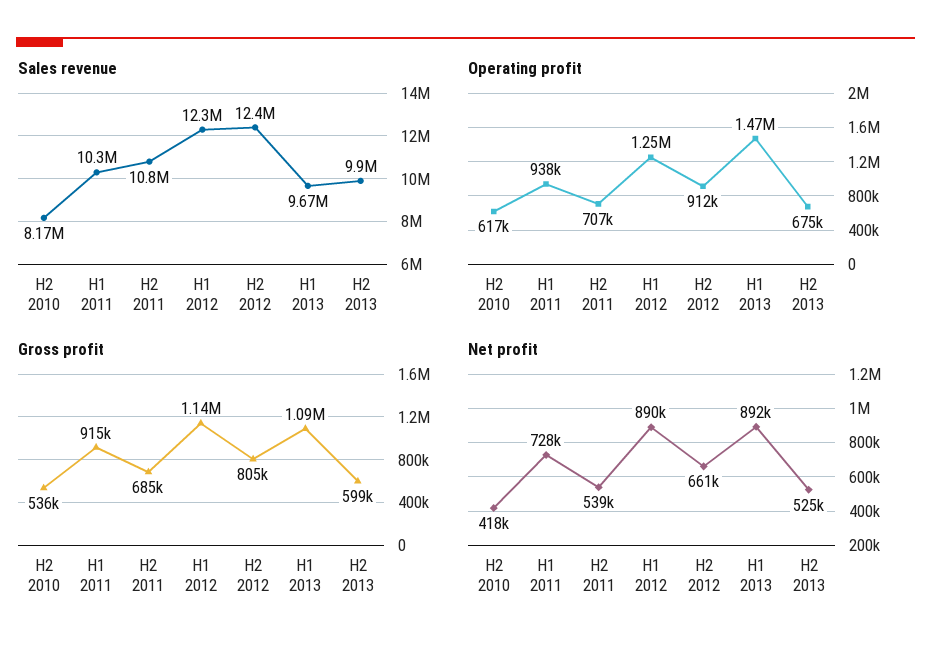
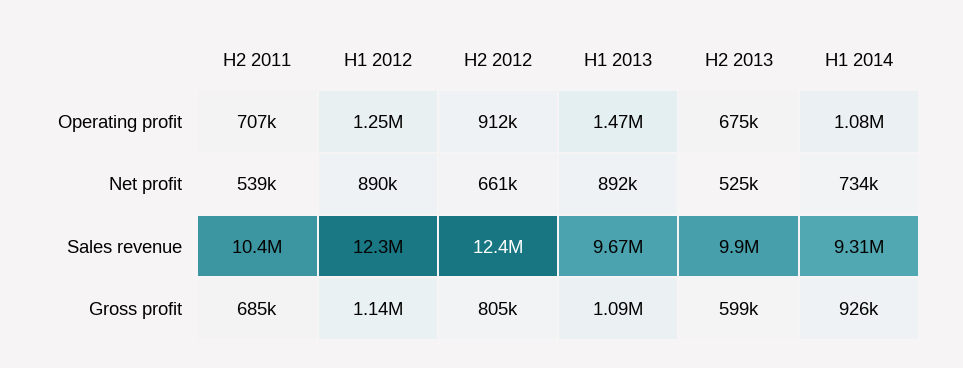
Sales revenue, H2 2010: 8170000 -> none
Sales revenue, H1 2011: 10300000 -> none
Sales revenue, H2 2011: 10800000 -> 10400000
Operating profit, H2 2010: 617000 -> none
Operating profit, H1 2011: 938000 -> none
Gross profit, H2 2010: 536000 -> none
Gross profit, H1 2011: 915000 -> none
Net profit, H2 2010: 418000 -> none
Net profit, H1 2011: 728000 -> none
Operating profit, H1 2014: none -> 1080000
Net profit, H1 2014: none -> 734000
Sales revenue, H1 2014: none -> 9310000
Gross profit, H1 2014: none -> 926000

